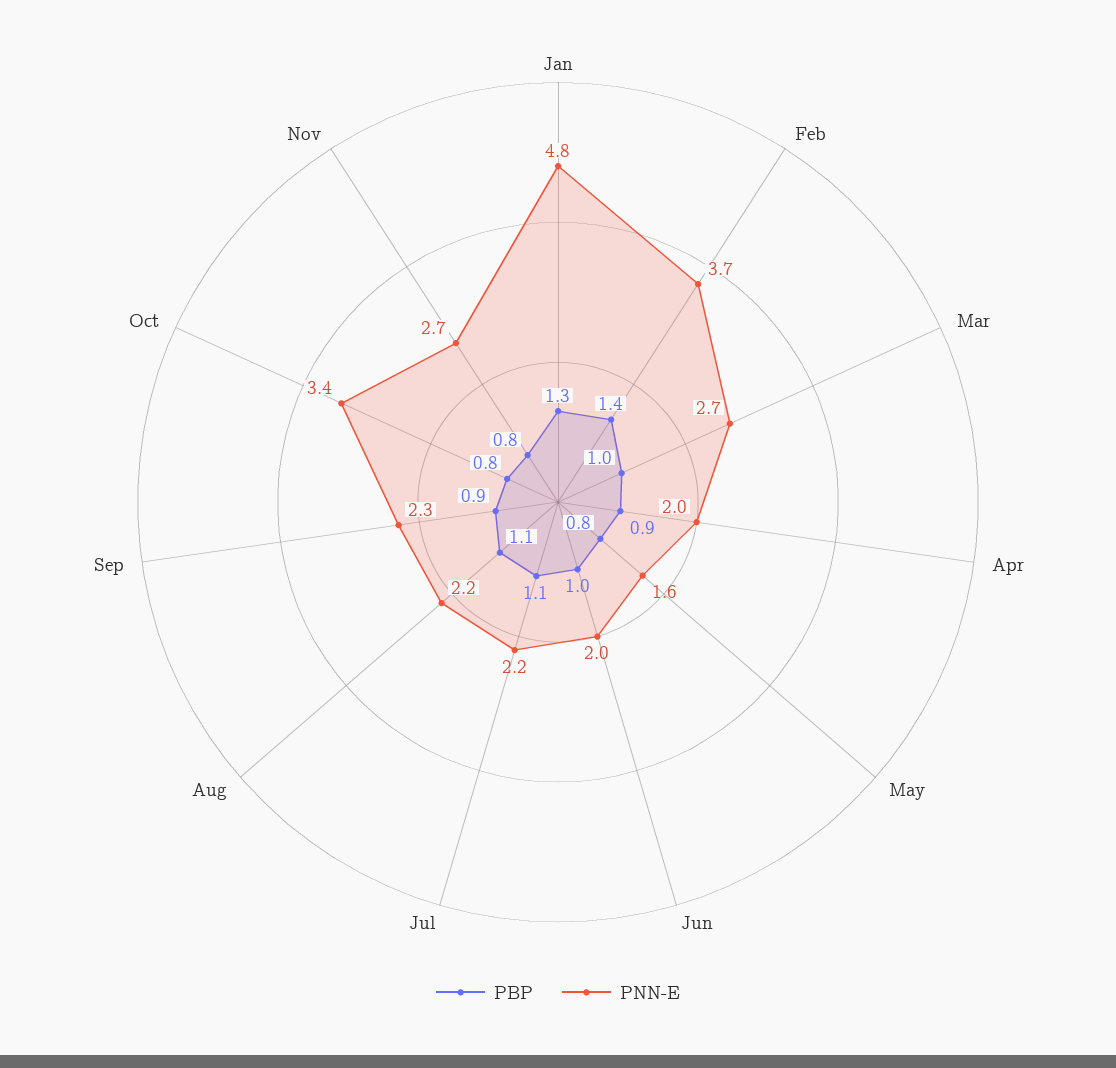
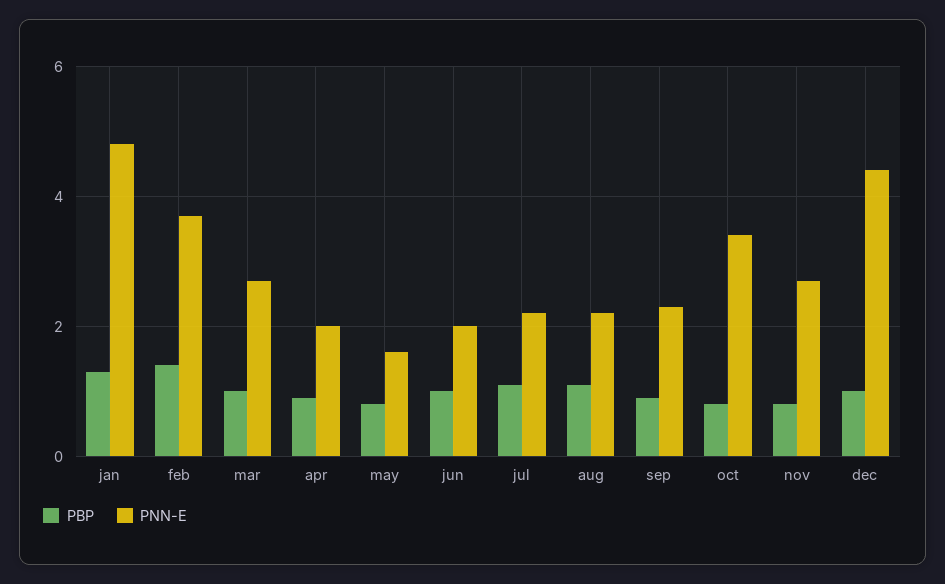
PBP, dec: none -> 1
PNN-E, dec: none -> 4.5

